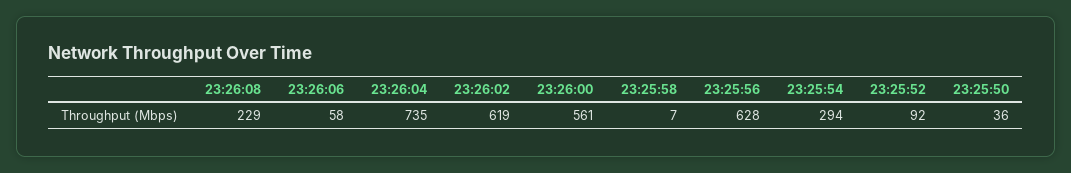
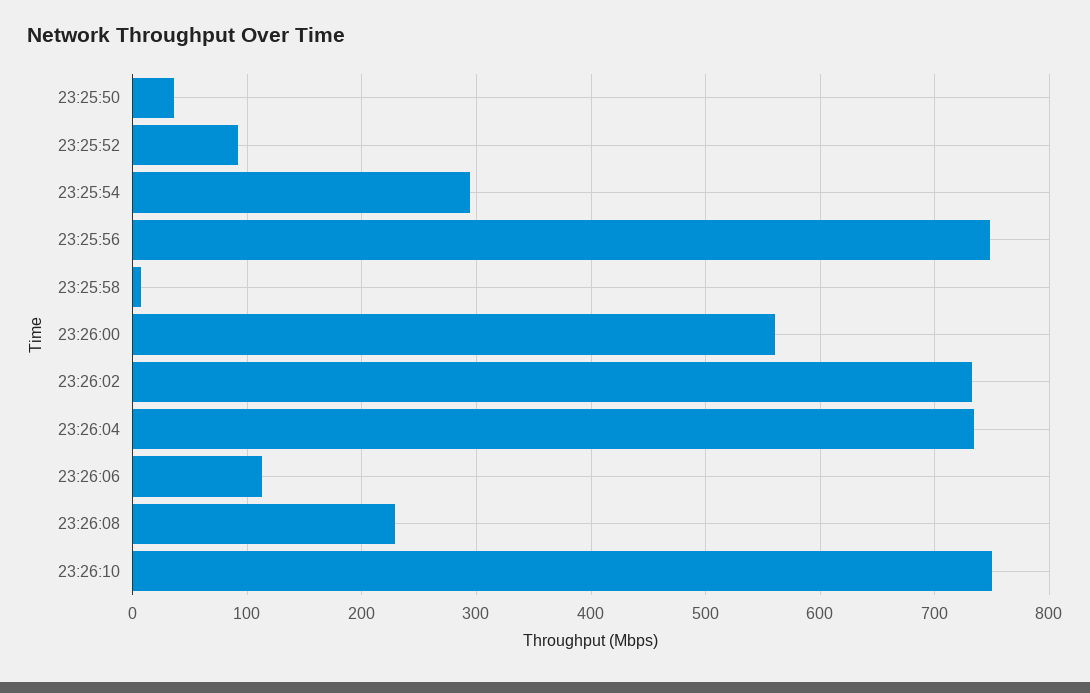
23:26:06: 58 -> 110
23:26:02: 619 -> 730
23:25:56: 628 -> 750
23:26:10: none -> 750

